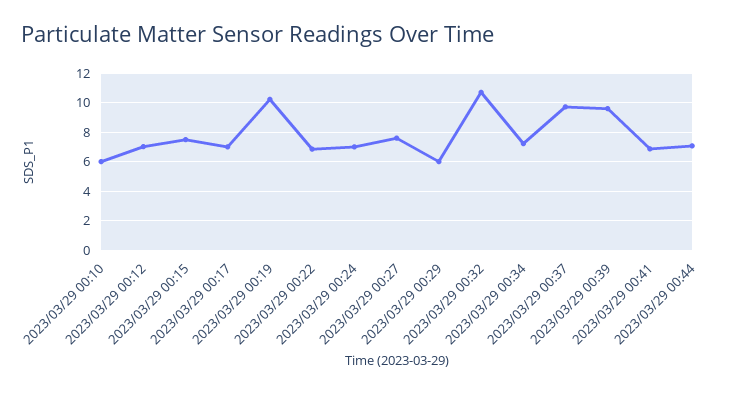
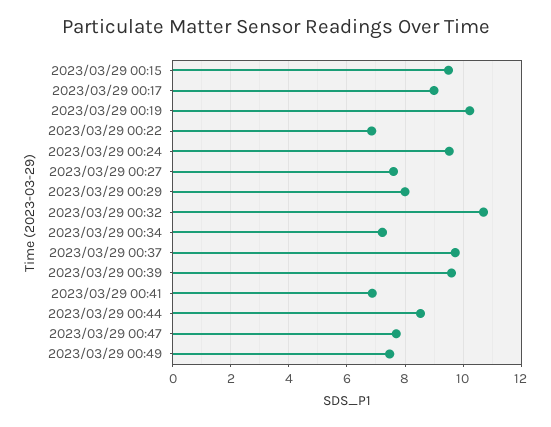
2023/03/29 00:10: 6 -> none
2023/03/29 00:12: 7 -> none
2023/03/29 00:15: 7.5 -> 9.5
2023/03/29 00:17: 7 -> 9
2023/03/29 00:24: 7 -> 9.5
2023/03/29 00:29: 6 -> 8
2023/03/29 00:44: 7 -> 8.5
2023/03/29 00:47: none -> 7.75
2023/03/29 00:49: none -> 7.5

